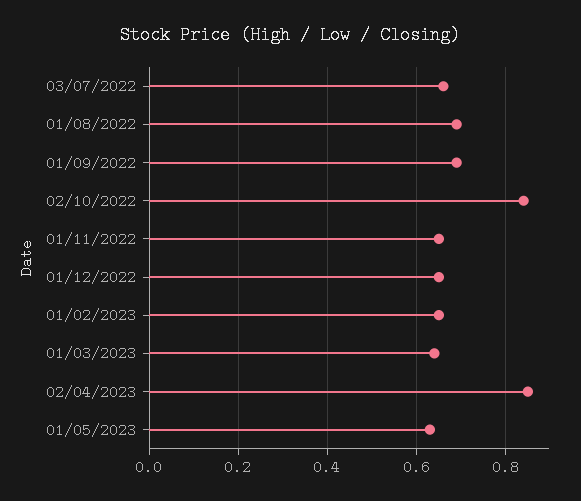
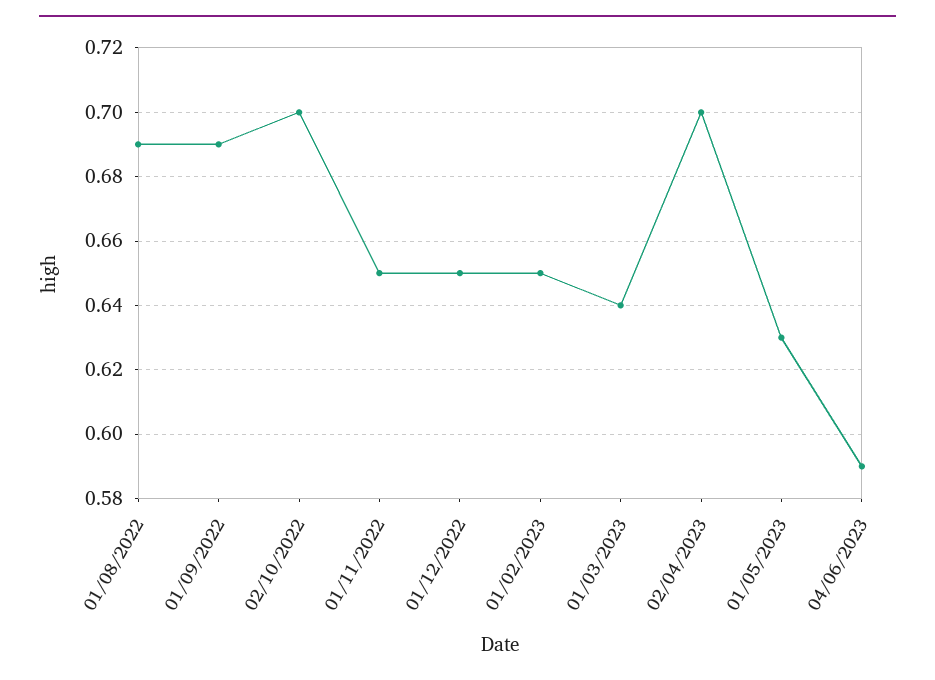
03/07/2022: 0.65 -> none
02/10/2022: 0.85 -> 0.7
02/04/2023: 0.85 -> 0.7
04/06/2023: none -> 0.59

